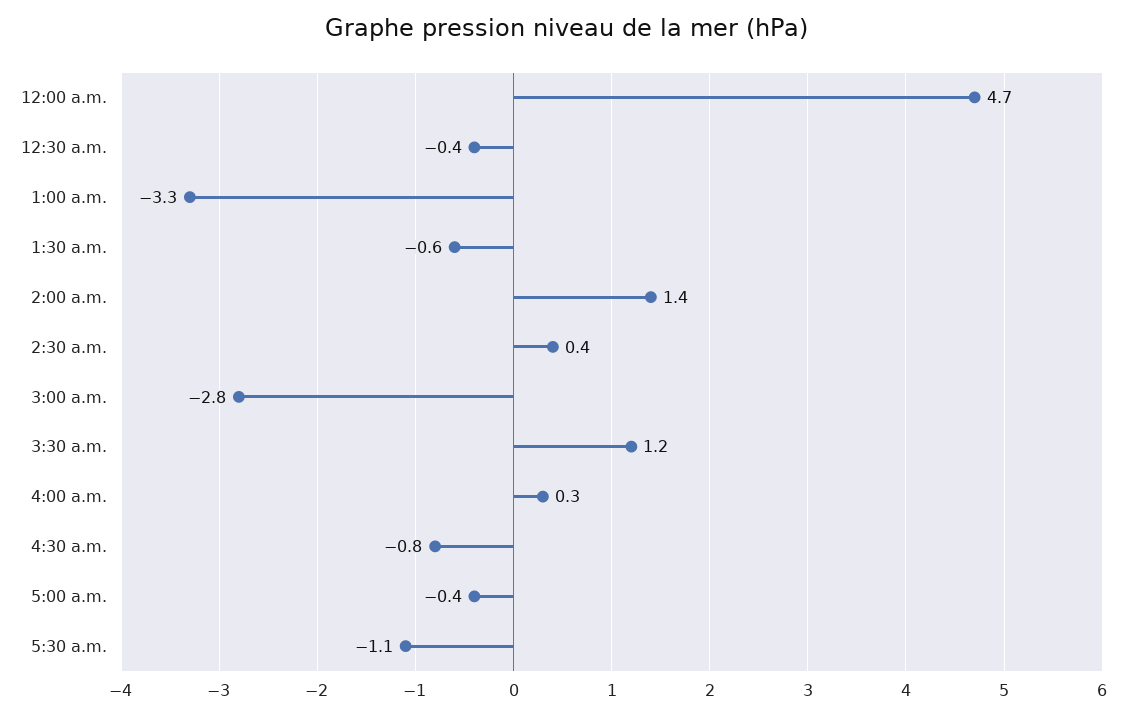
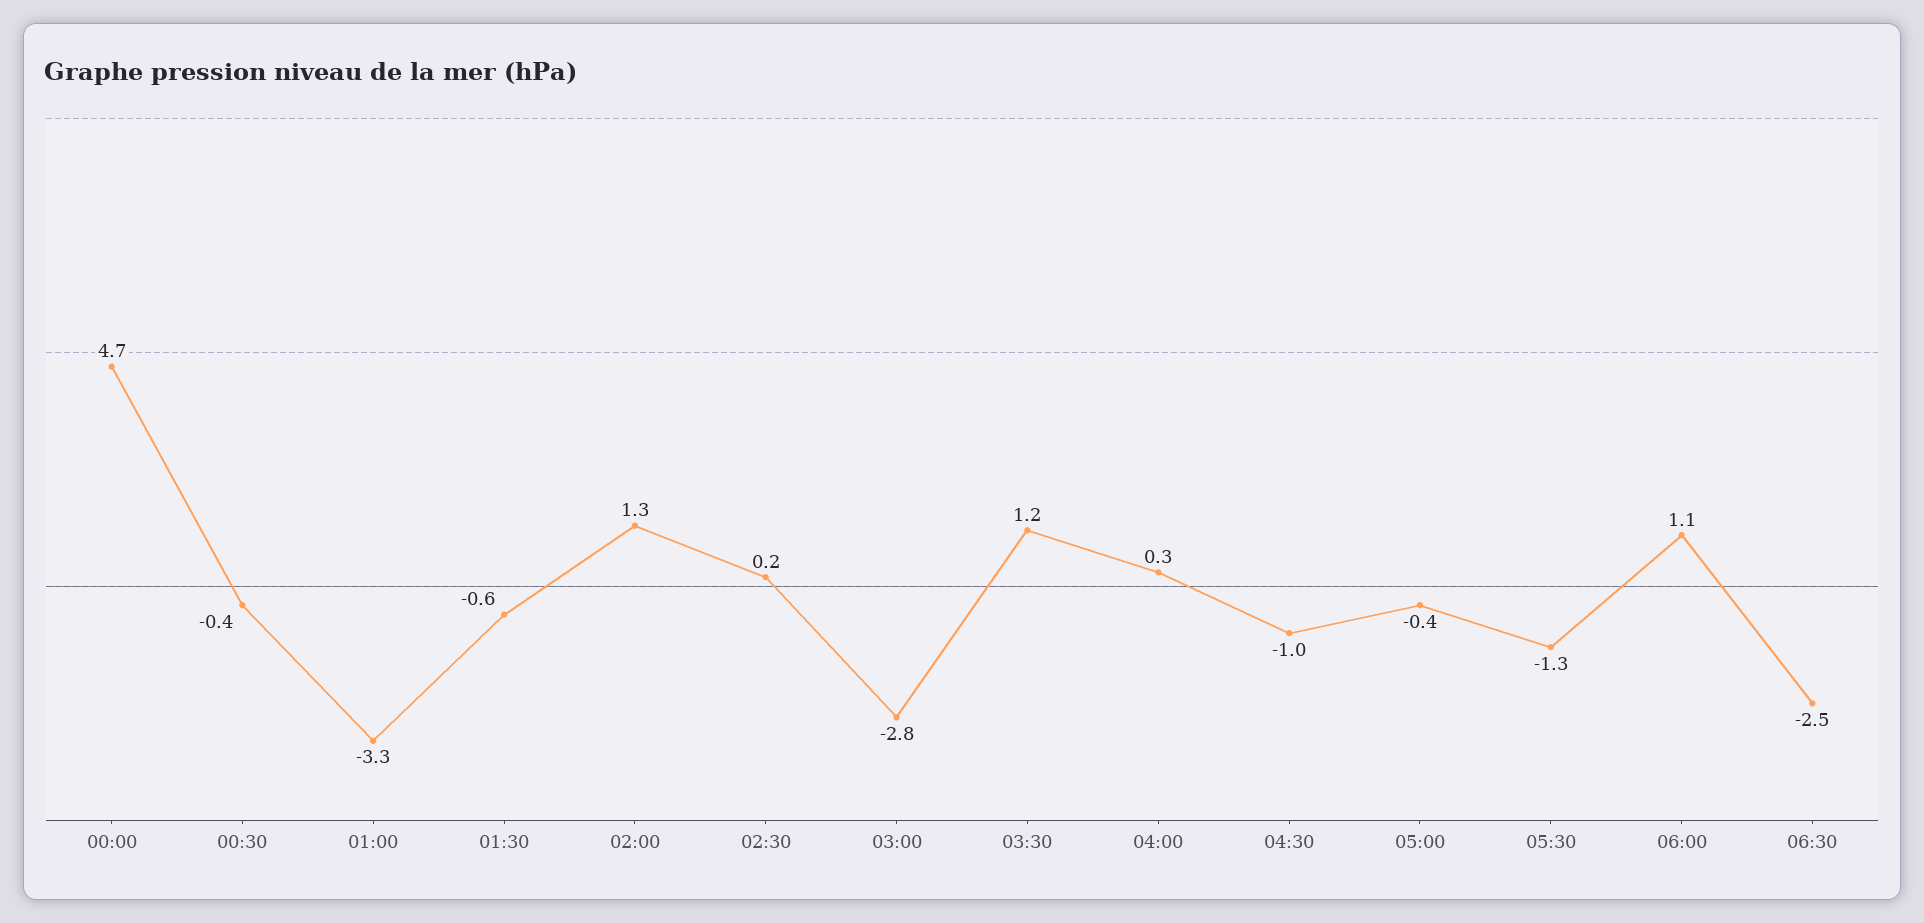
2:00 a.m.: 1.4 -> 1.3
2:30 a.m.: 0.4 -> 0.2
4:30 a.m.: -0.8 -> -1
5:30 a.m.: -1.1 -> -1.3
06:00: none -> 1.1
06:30: none -> -2.5

